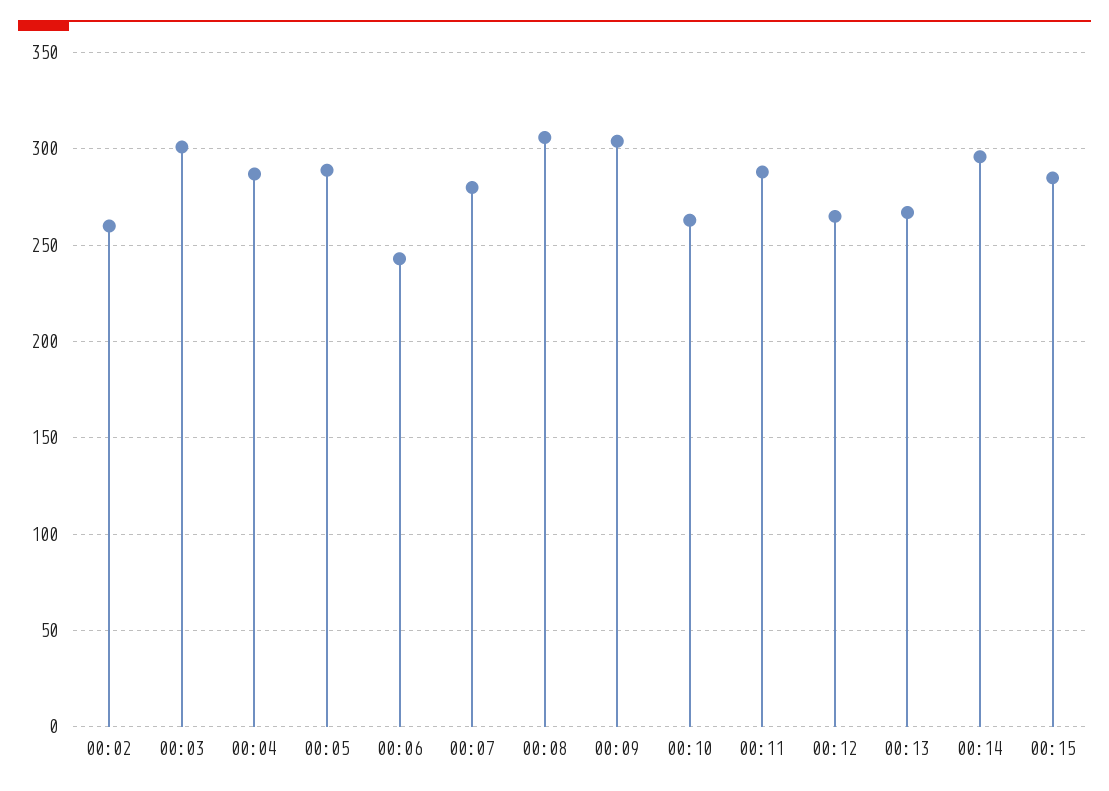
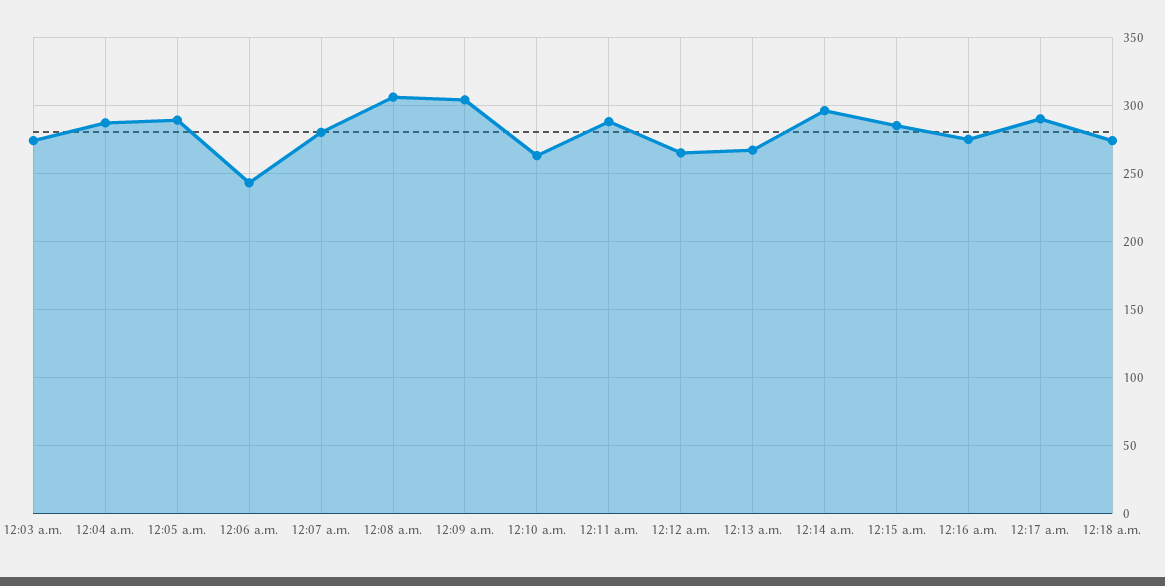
00:02: 260 -> none
00:03: 300 -> 275
12:16 a.m.: none -> 275
12:17 a.m.: none -> 290
12:18 a.m.: none -> 275

